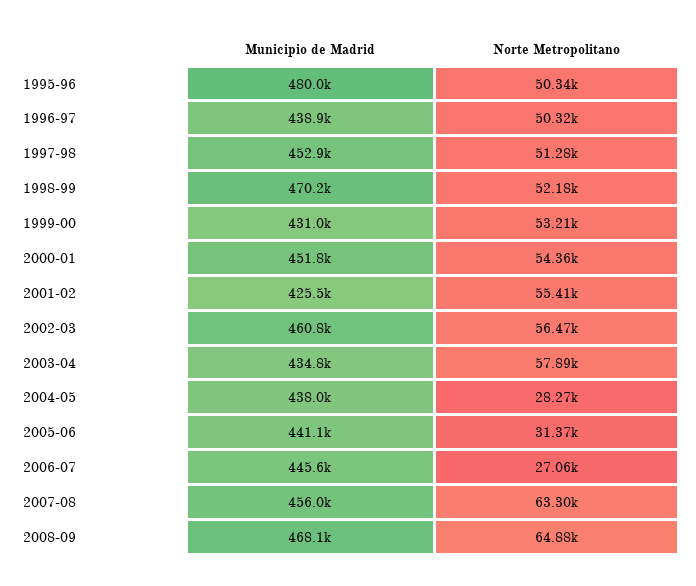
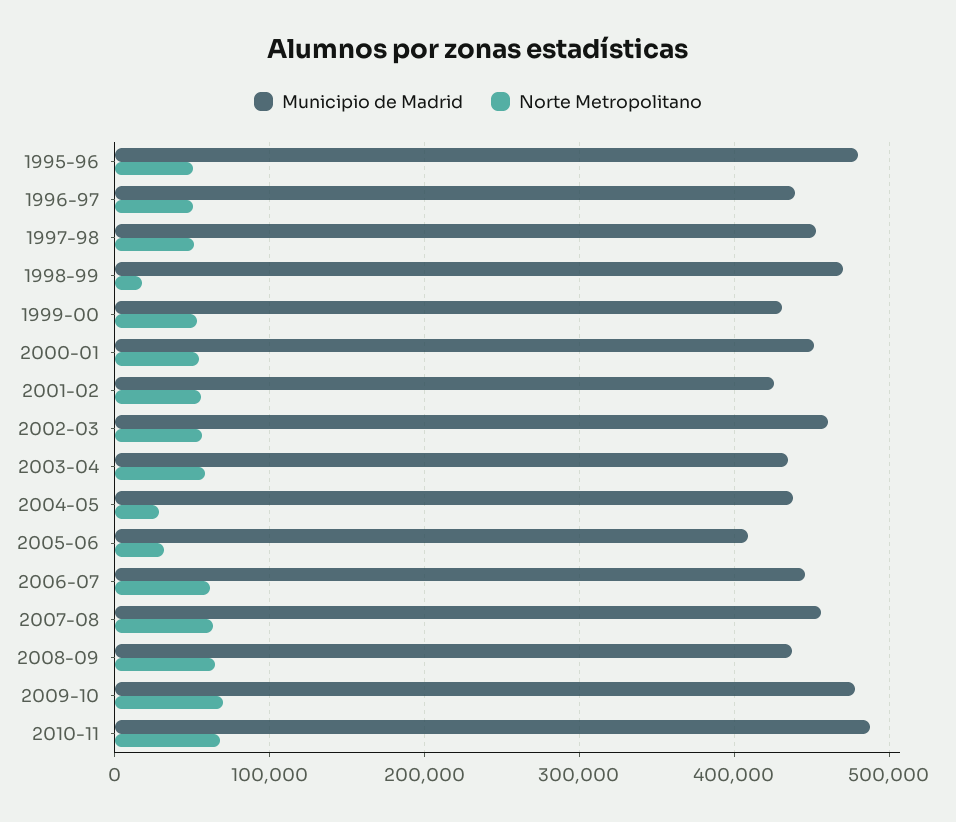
Norte Metropolitano, 1998-99: 52180 -> 20000
Municipio de Madrid, 2005-06: 441100 -> 410000
Norte Metropolitano, 2006-07: 27060 -> 60000
Municipio de Madrid, 2008-09: 468100 -> 440000
Municipio de Madrid, 2009-10: none -> 480000
Norte Metropolitano, 2009-10: none -> 70000
Municipio de Madrid, 2010-11: none -> 490000
Norte Metropolitano, 2010-11: none -> 70000

